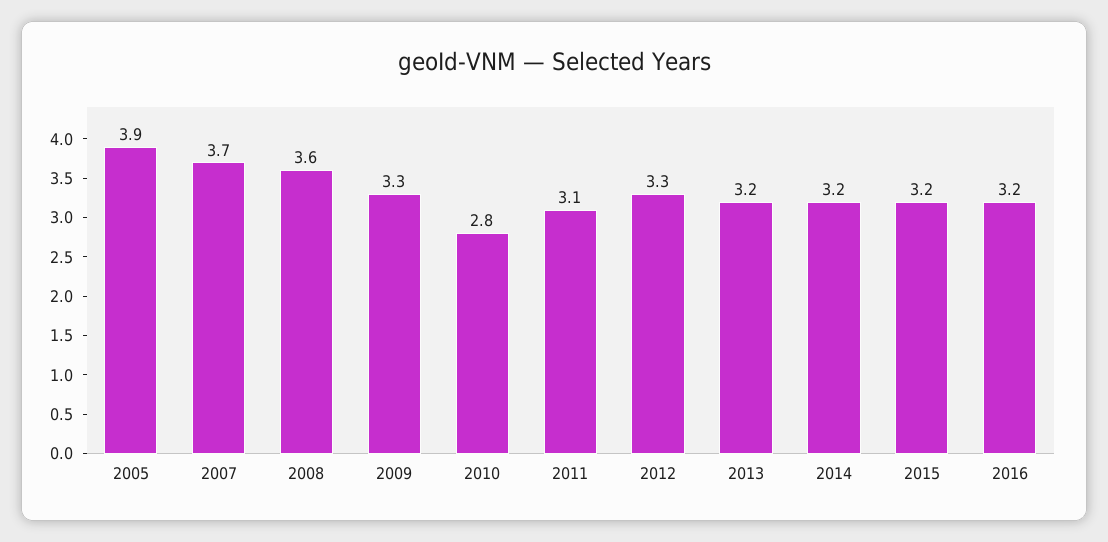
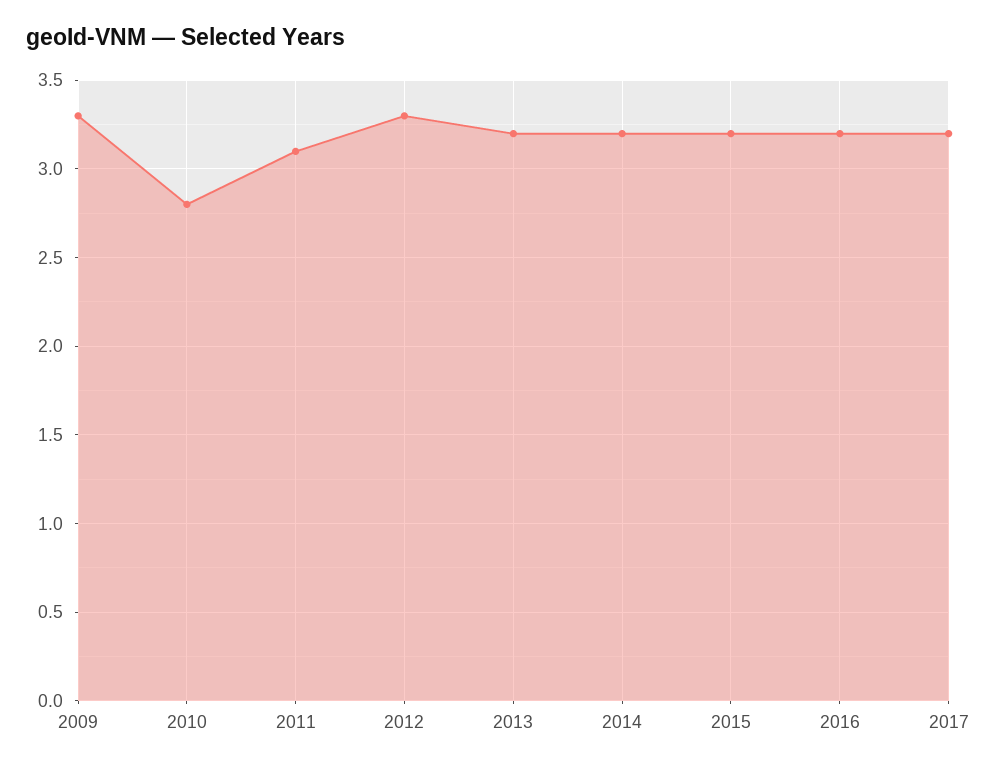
2005: 3.9 -> none
2007: 3.7 -> none
2008: 3.6 -> none
2017: none -> 3.2

